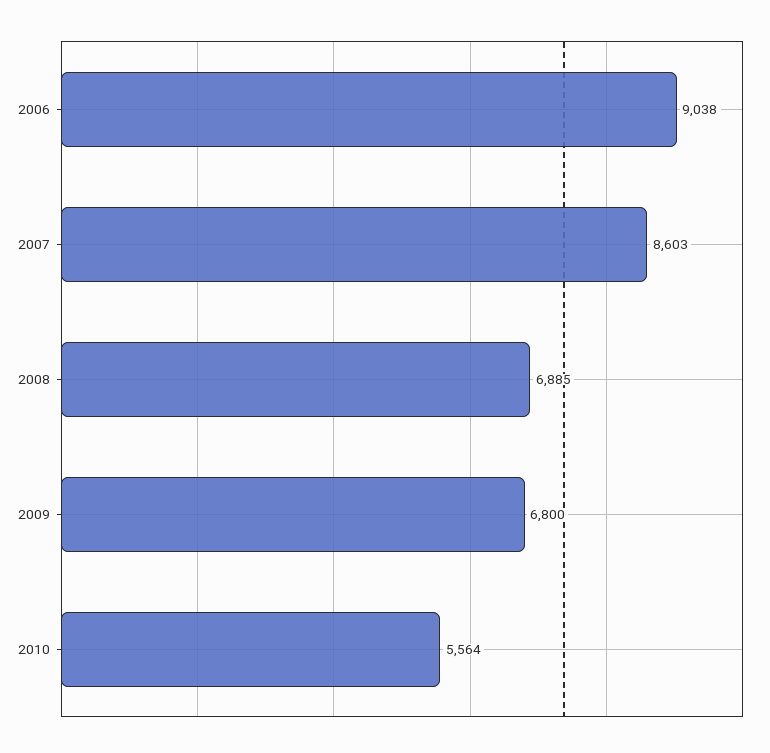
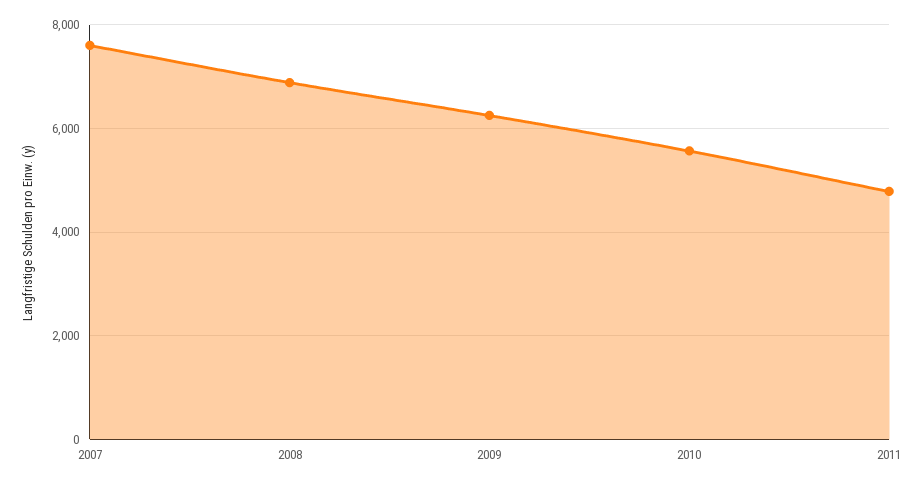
2006: 9038 -> none
2007: 8603 -> 7600
2009: 6800 -> 6200
2011: none -> 4800

